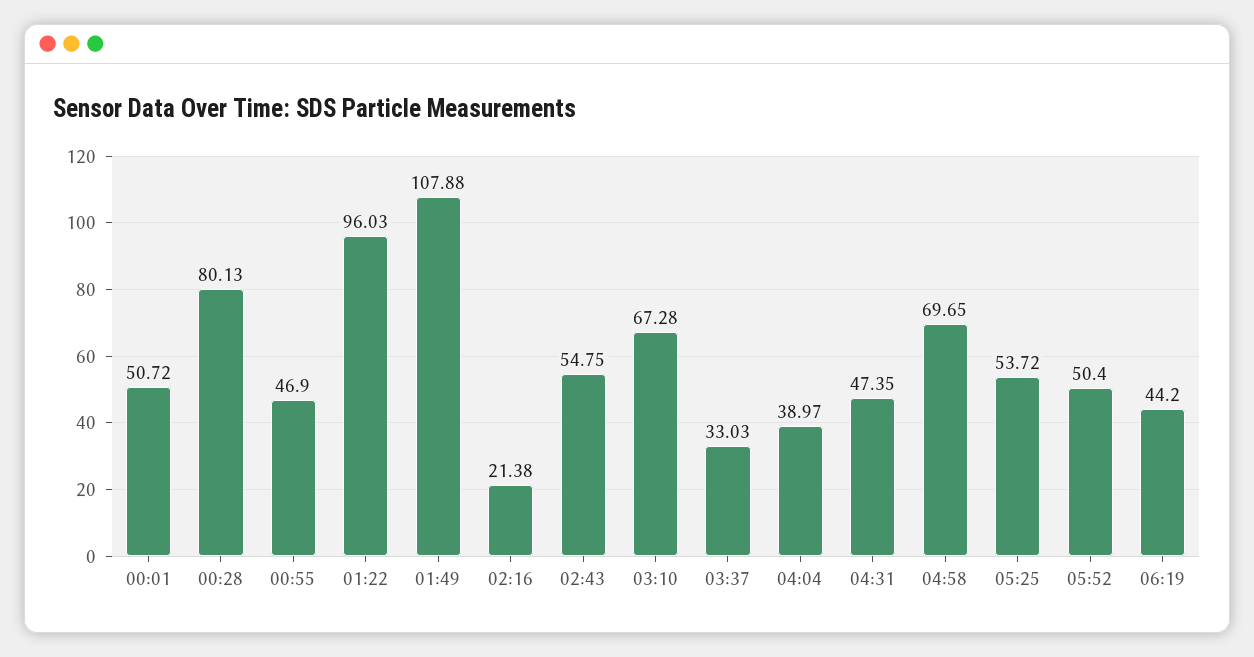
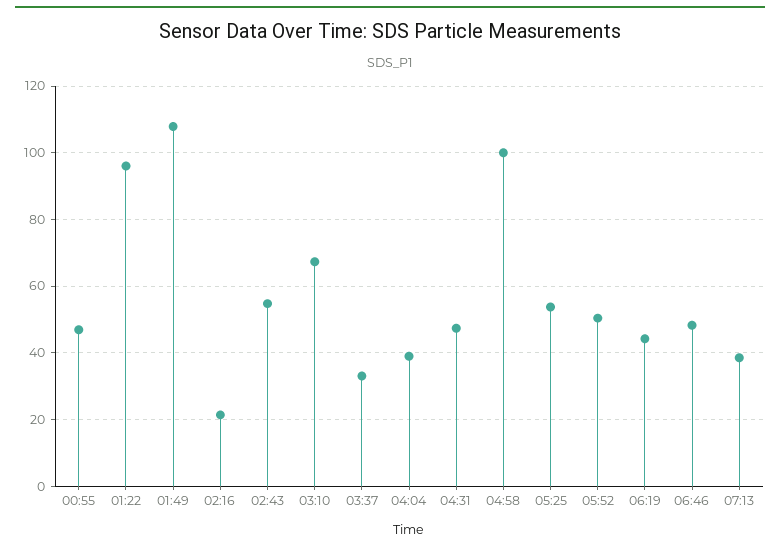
00:01: 50.72 -> none
00:28: 80.13 -> none
04:58: 69.65 -> 100
06:46: none -> 48
07:13: none -> 38

